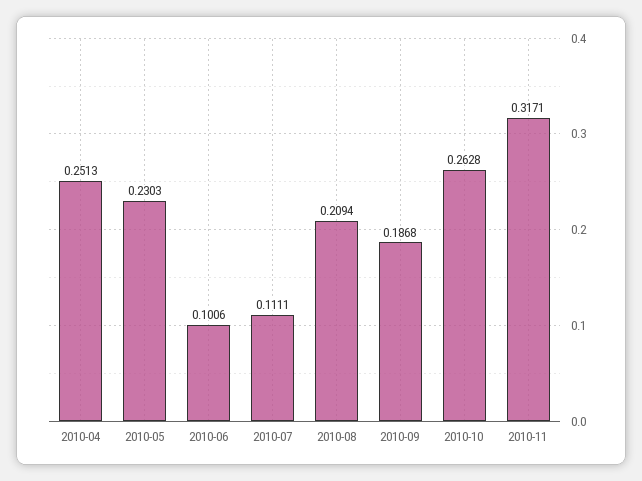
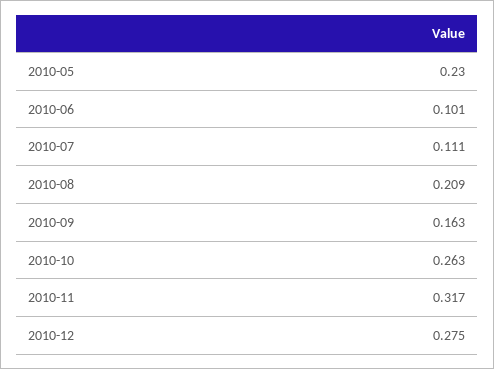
2010-04: 0.2513 -> none
2010-09: 0.1868 -> 0.163
2010-12: none -> 0.275

